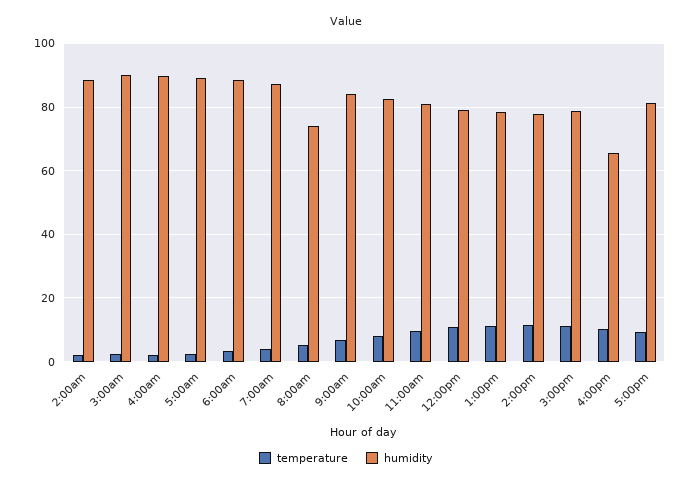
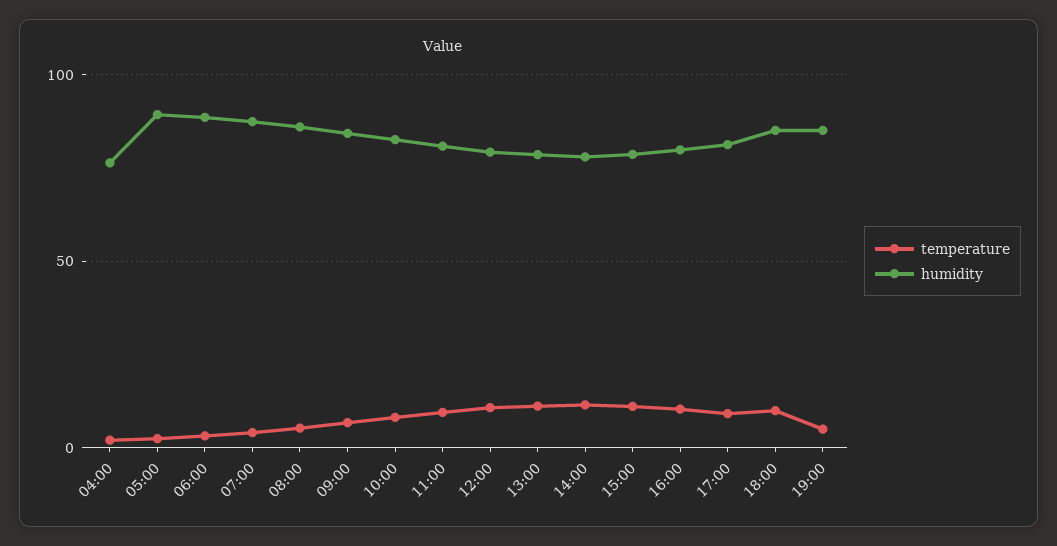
temperature, 2:00am: 2 -> none
humidity, 2:00am: 88 -> none
temperature, 3:00am: 2 -> none
humidity, 3:00am: 90 -> none
humidity, 4:00am: 90 -> 75
humidity, 8:00am: 74 -> 85
humidity, 4:00pm: 66 -> 80
temperature, 18:00: none -> 10
humidity, 18:00: none -> 85
temperature, 19:00: none -> 5
humidity, 19:00: none -> 85

